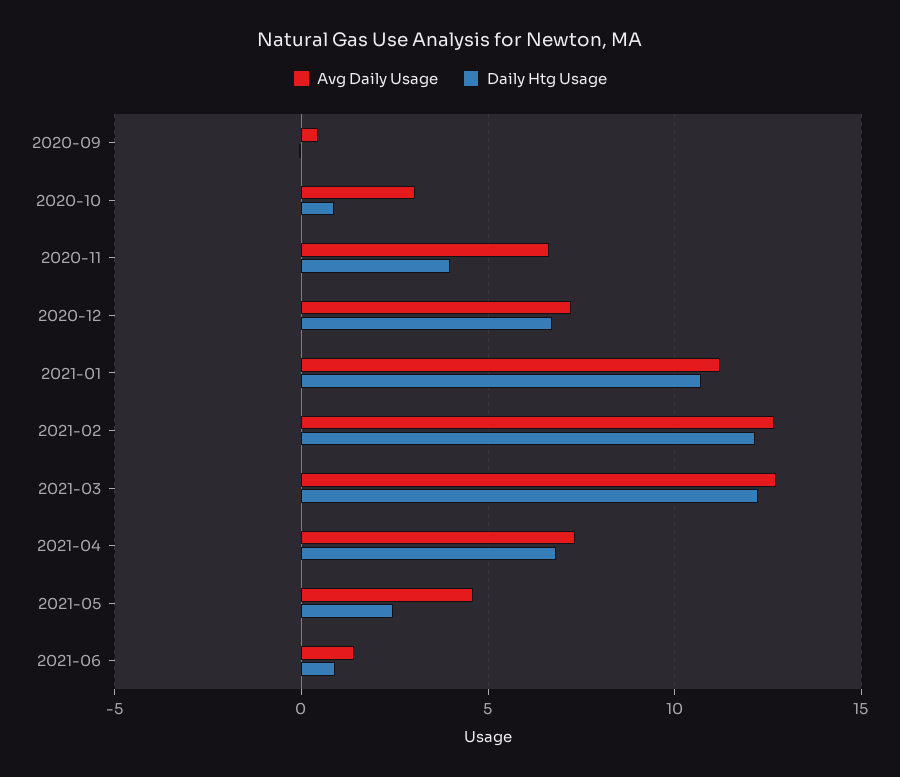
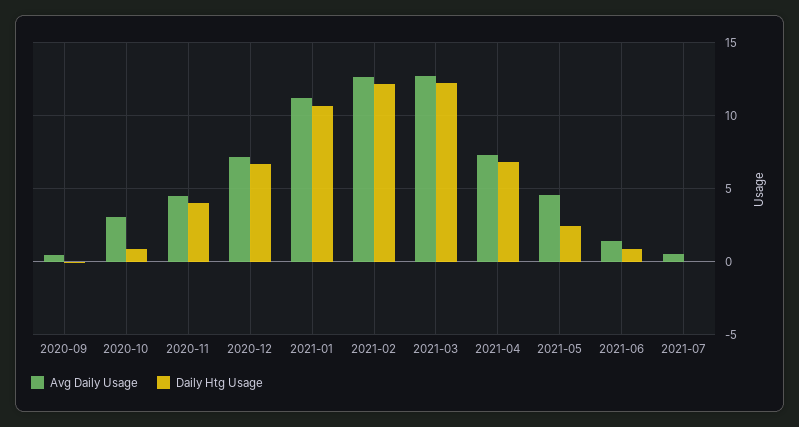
Avg Daily Usage, 2020-11: 6.5 -> 4.5
Avg Daily Usage, 2021-07: none -> 0.5
Daily Htg Usage, 2021-07: none -> 0

